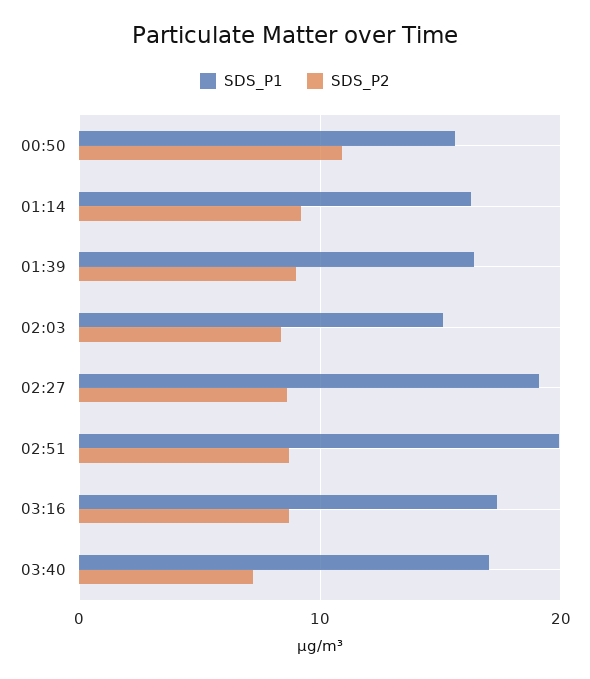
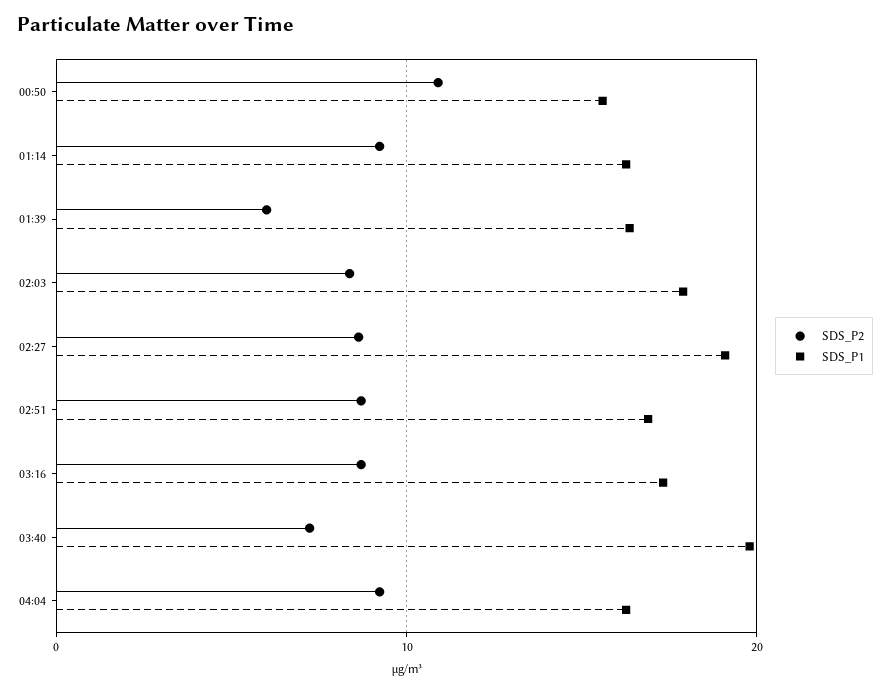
SDS_P2, 01:39: 9 -> 6
SDS_P1, 02:03: 15 -> 18
SDS_P1, 02:51: 20 -> 17
SDS_P1, 03:40: 17 -> 20
SDS_P2, 04:04: none -> 9
SDS_P1, 04:04: none -> 16

